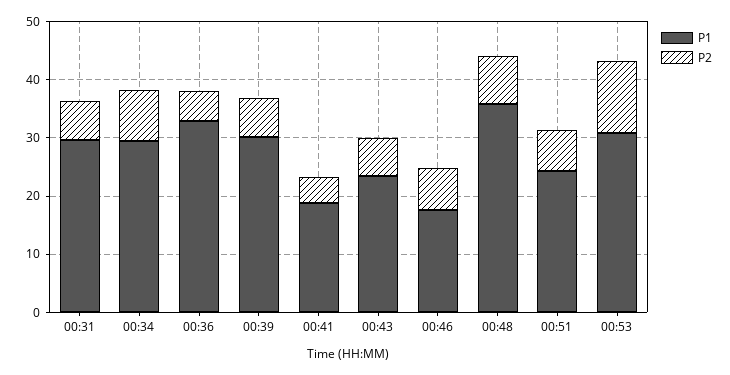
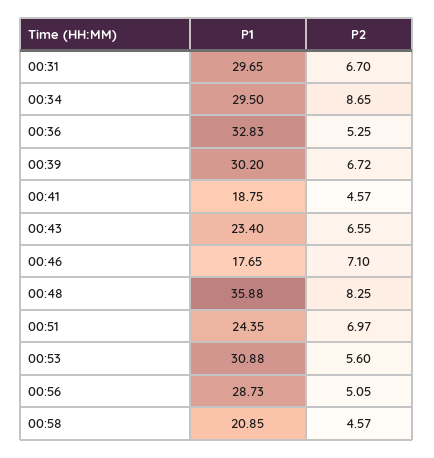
P2, 00:53: 12 -> 5.6
P1, 00:56: none -> 28.73
P2, 00:56: none -> 5.05
P1, 00:58: none -> 20.85
P2, 00:58: none -> 4.57

